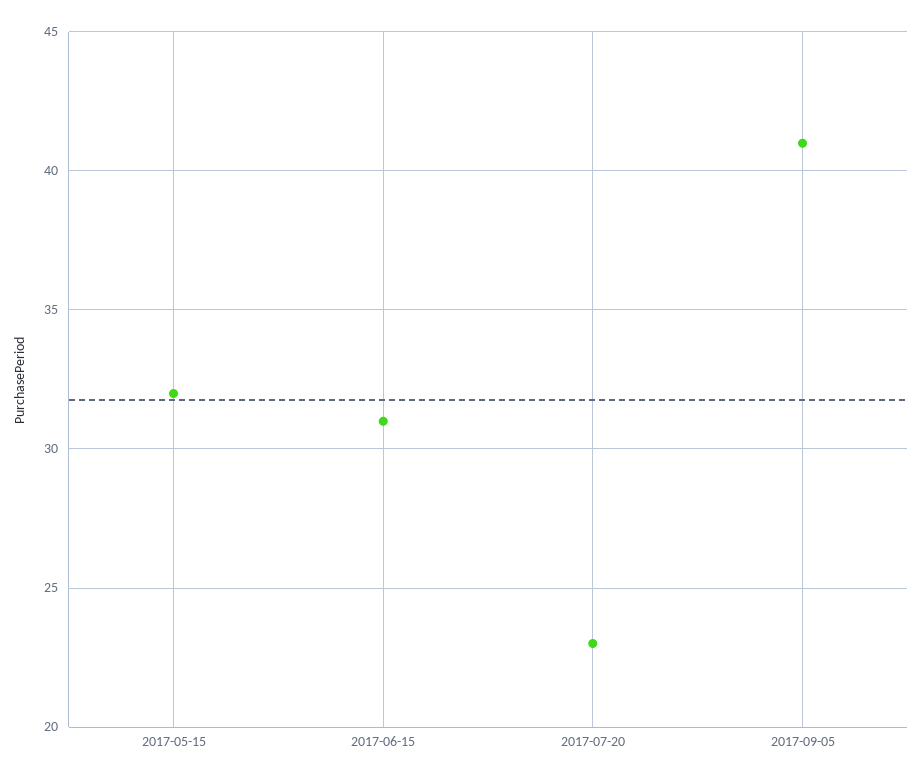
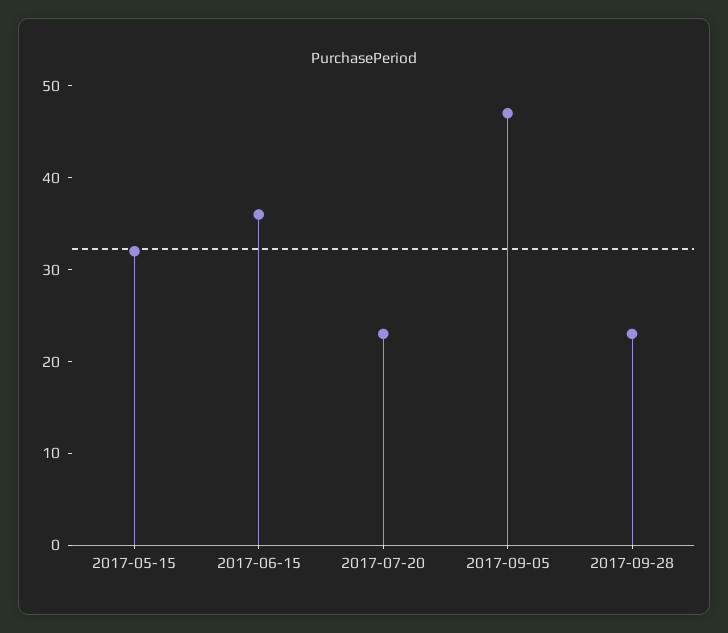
2017-06-15: 31 -> 36
2017-09-05: 41 -> 47
2017-09-28: none -> 23

